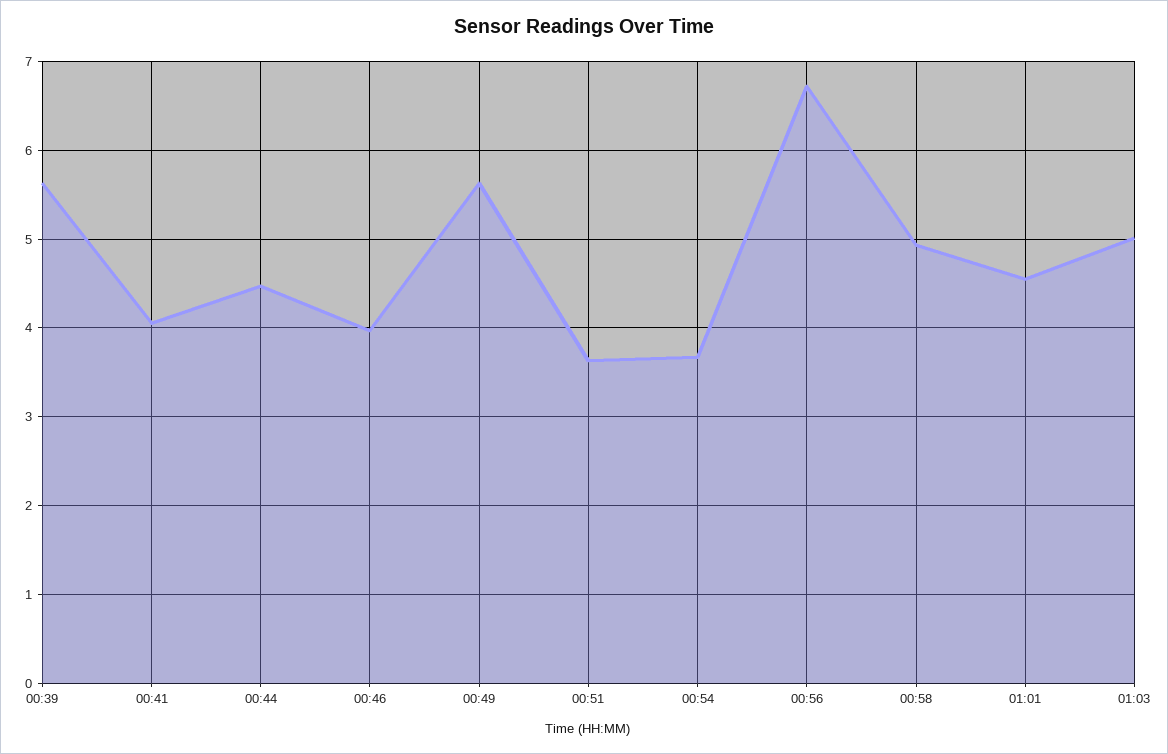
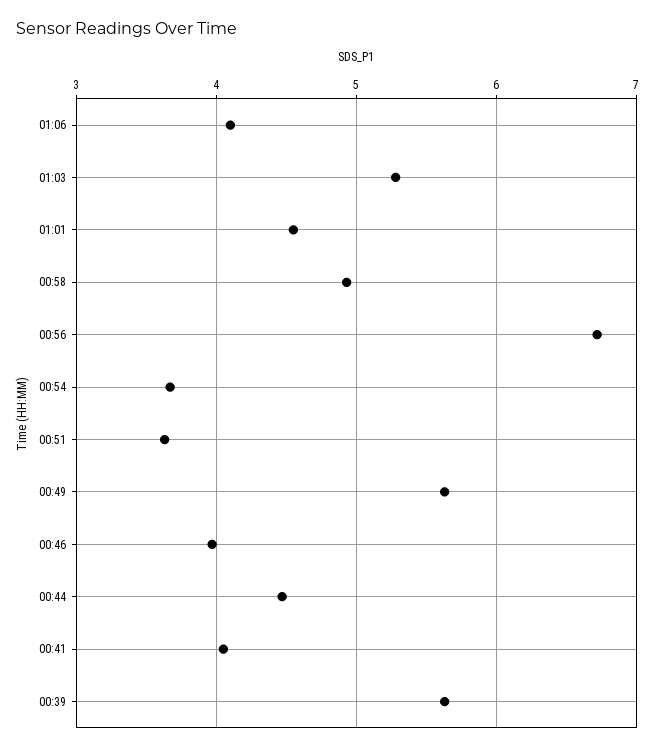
01:03: 5 -> 5.3
01:06: none -> 4.1

